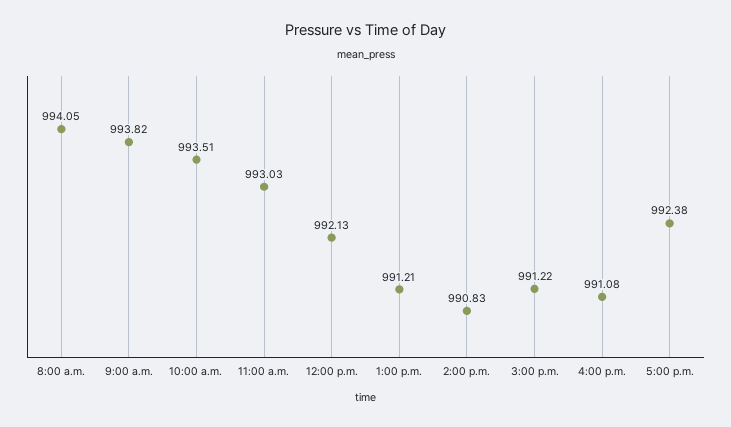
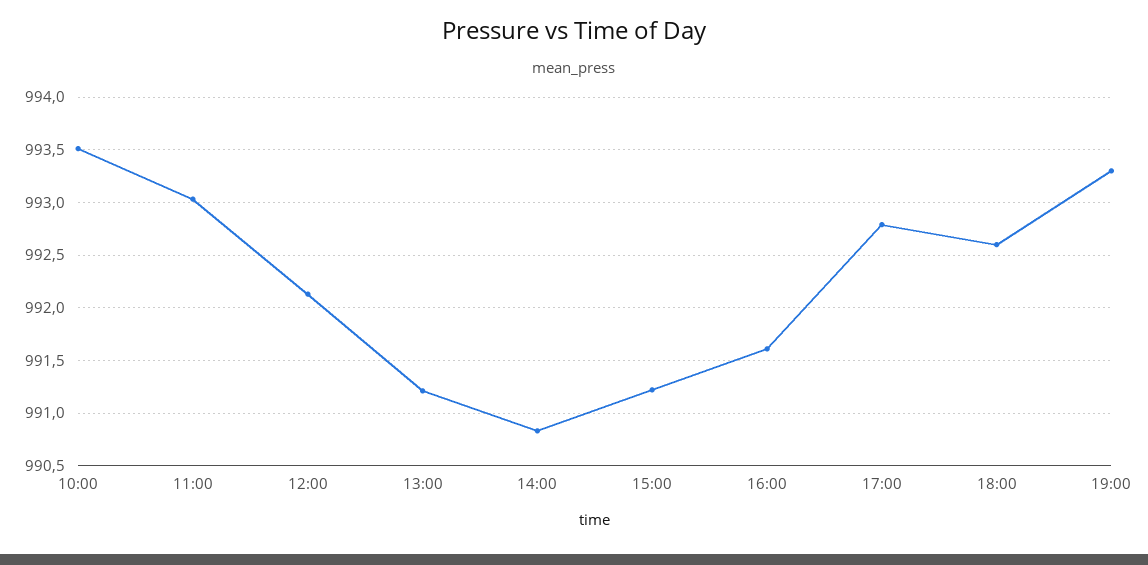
8:00 a.m.: 994.05 -> none
9:00 a.m.: 993.82 -> none
4:00 p.m.: 991.08 -> 991.6
5:00 p.m.: 992.38 -> 992.8
18:00: none -> 992.6
19:00: none -> 993.3

